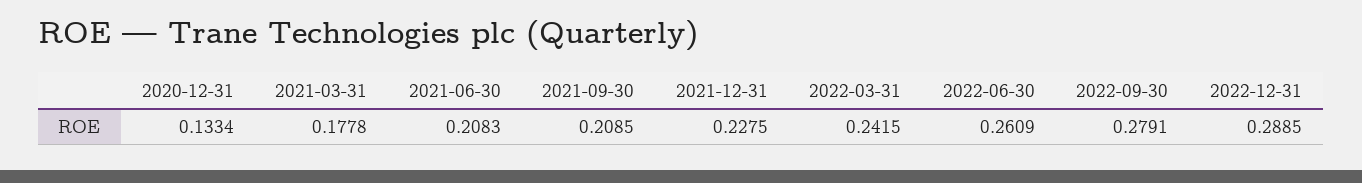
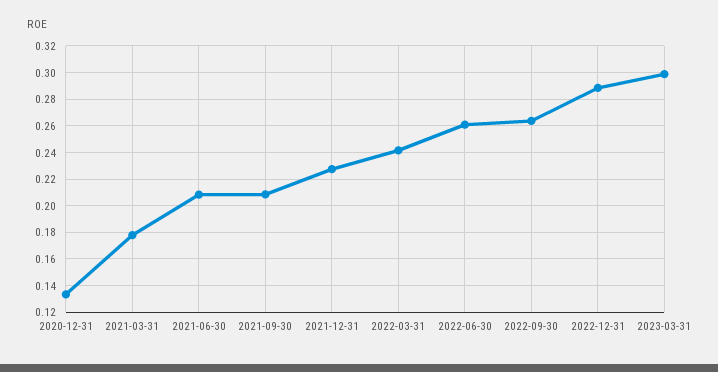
2022-09-30: 0.2791 -> 0.265
2023-03-31: none -> 0.3

